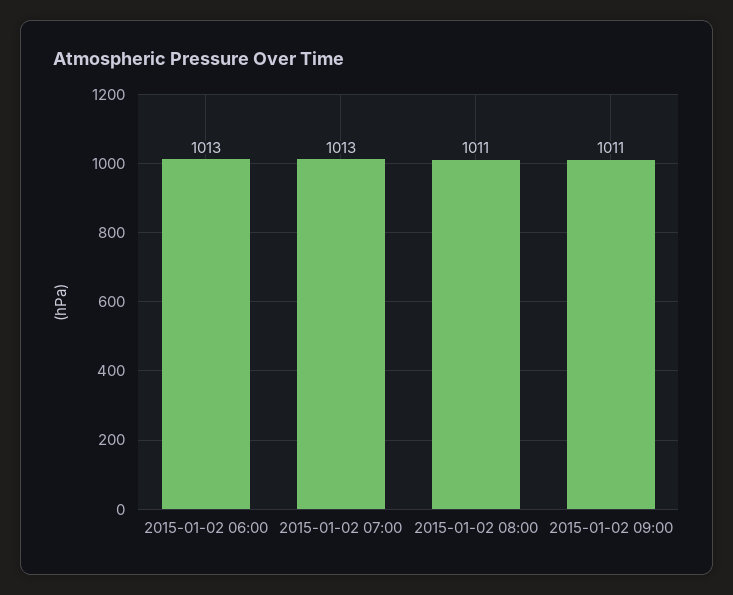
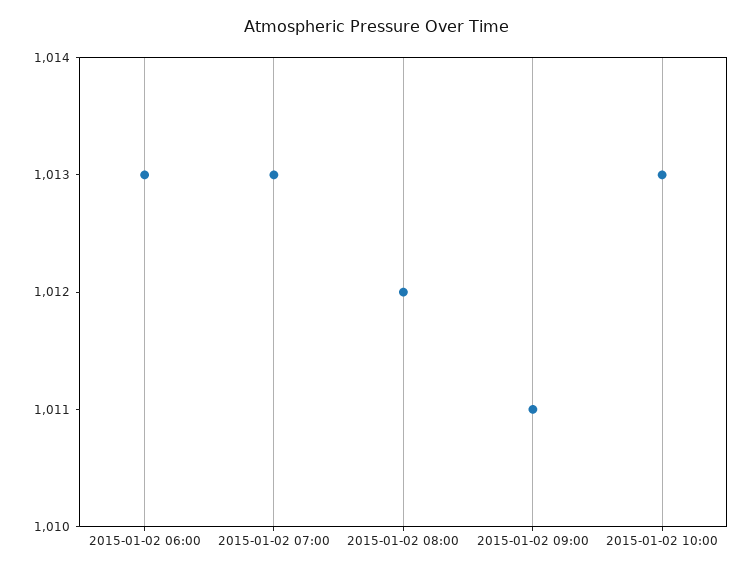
2015-01-02 08:00: 1011 -> 1012
2015-01-02 10:00: none -> 1013

